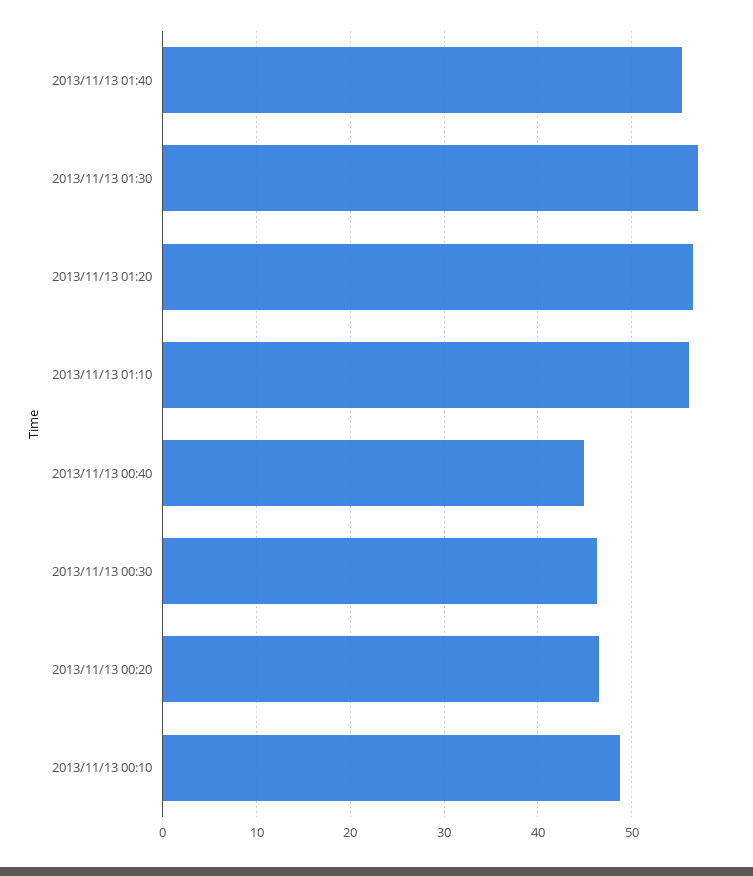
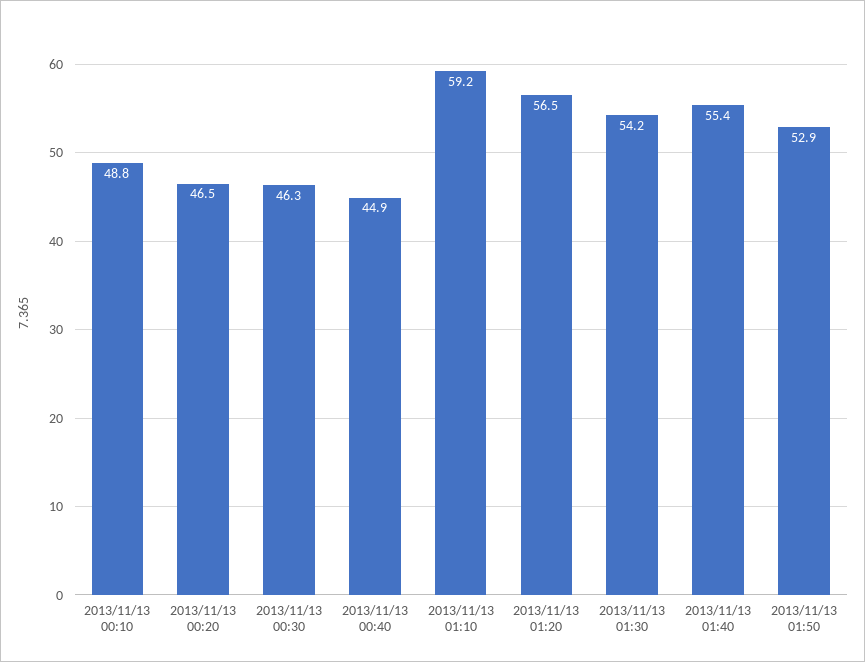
2013/11/13 01:30: 57 -> 54.2
2013/11/13 01:10: 56 -> 59.2
2013/11/13 01:50: none -> 52.9

